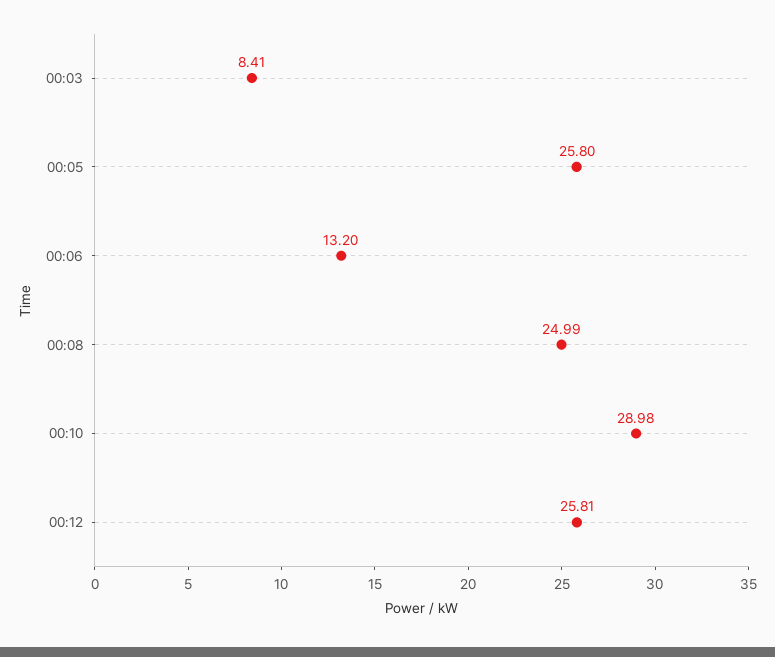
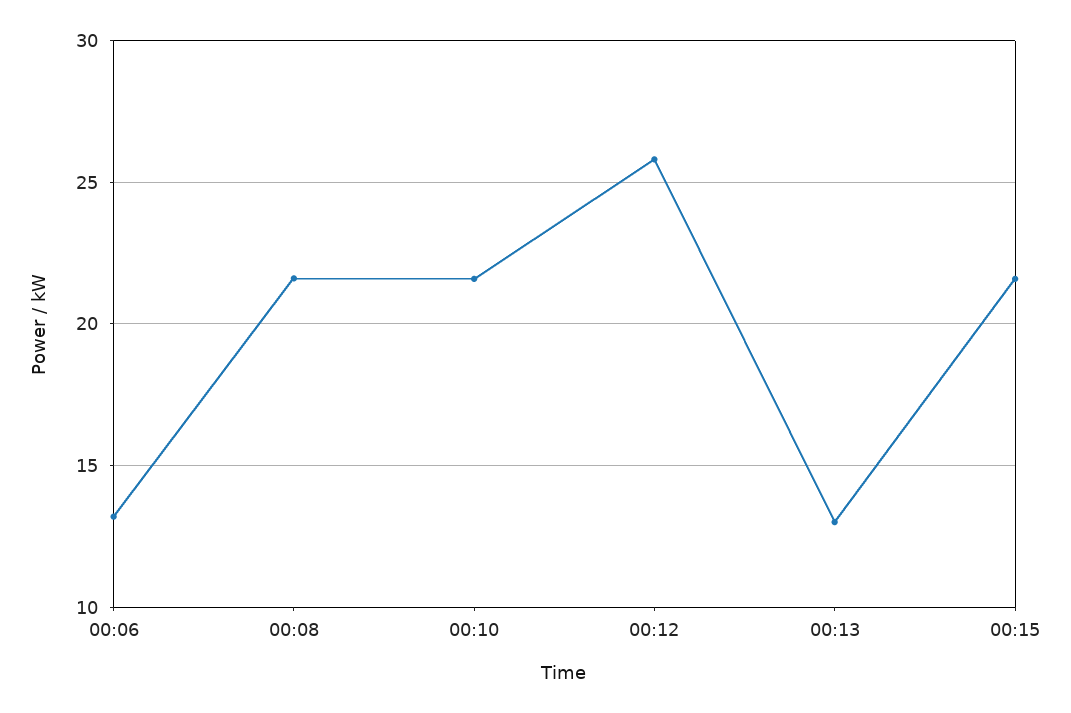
00:03: 8.41 -> none
00:05: 25.8 -> none
00:08: 24.99 -> 21.5
00:10: 28.98 -> 21.5
00:13: none -> 13
00:15: none -> 21.5

